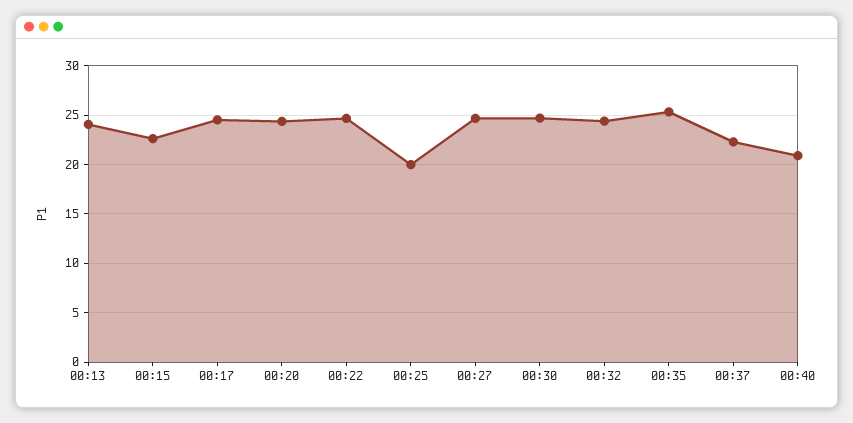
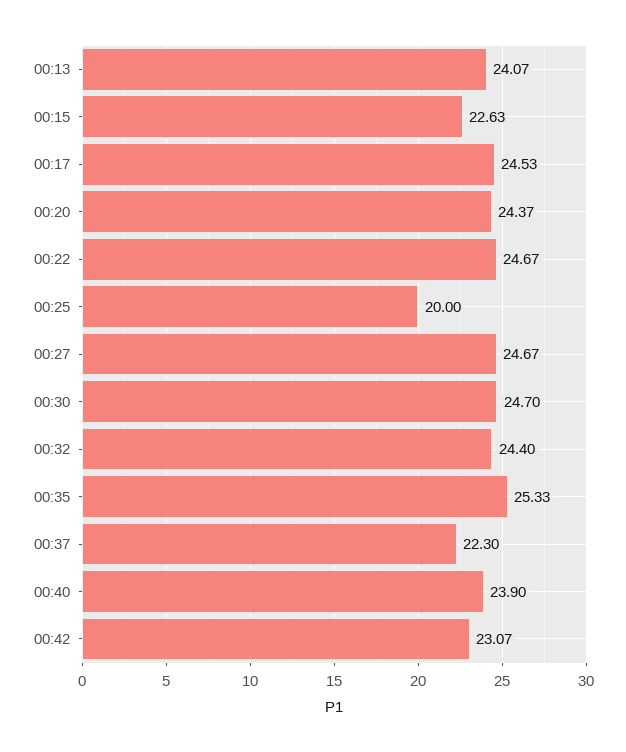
00:40: 21 -> 23.9
00:42: none -> 23.07

